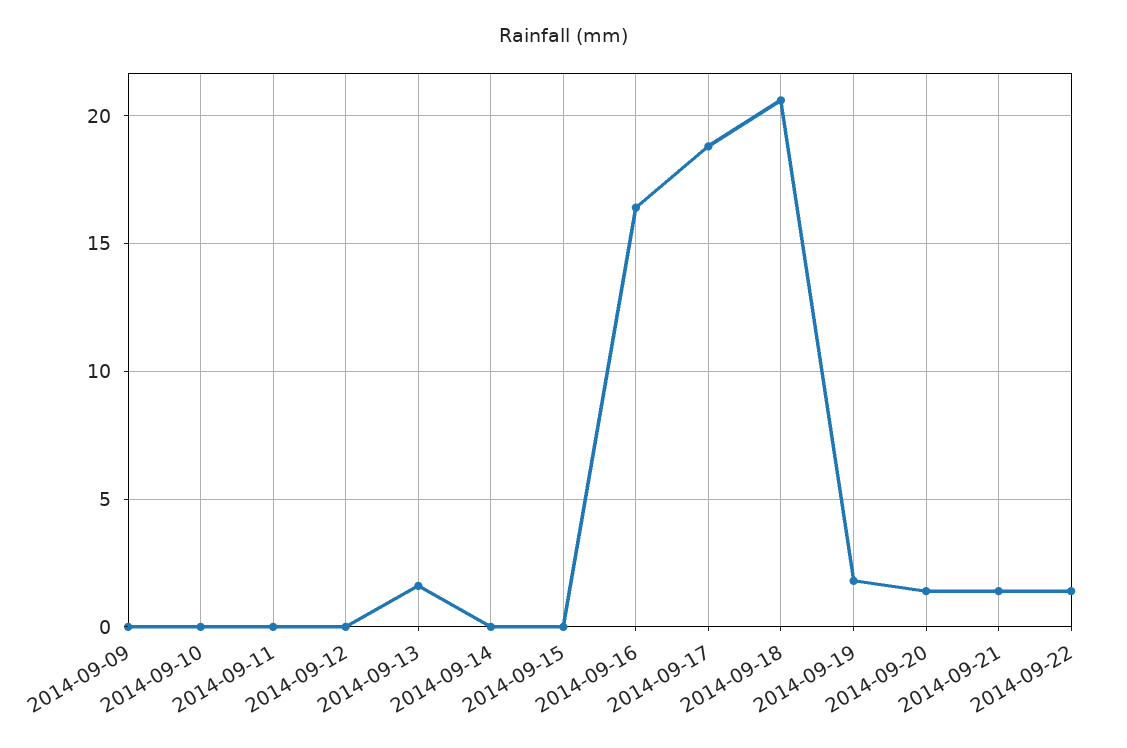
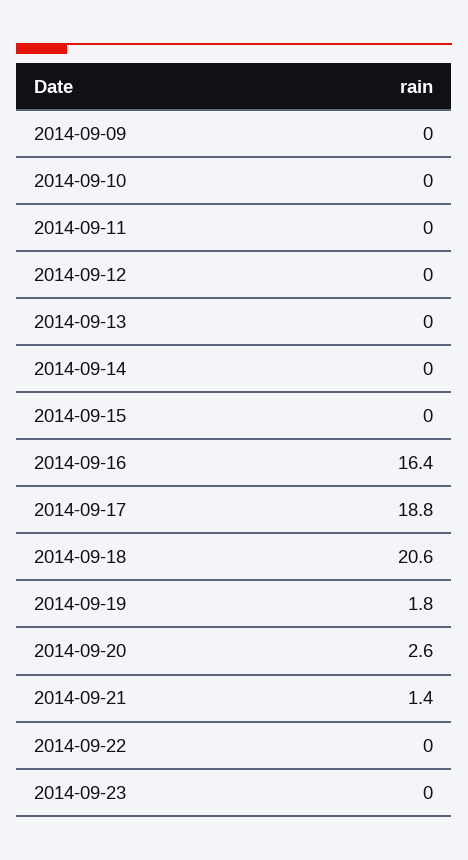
2014-09-13: 1.5 -> 0
2014-09-20: 1.5 -> 2.6
2014-09-22: 1.5 -> 0
2014-09-23: none -> 0

